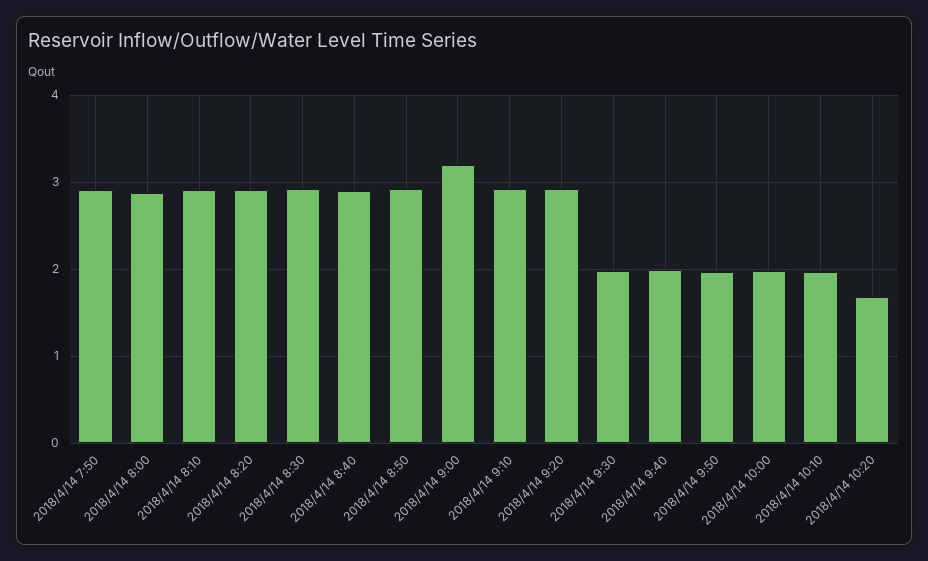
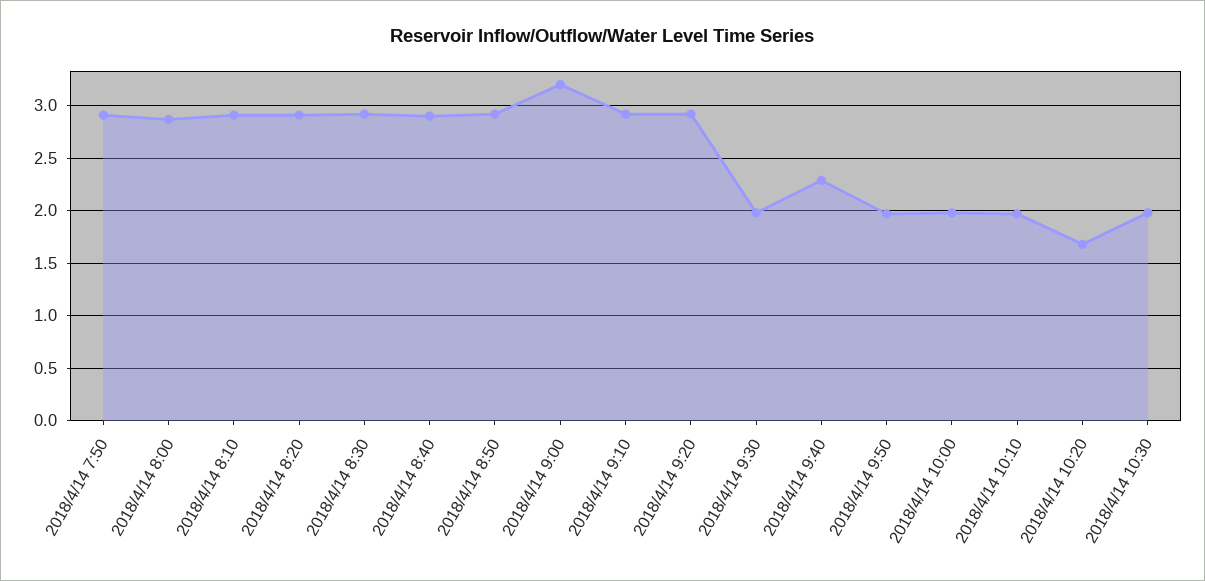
2018/4/14 9:40: 2 -> 2.3
2018/4/14 10:30: none -> 2

